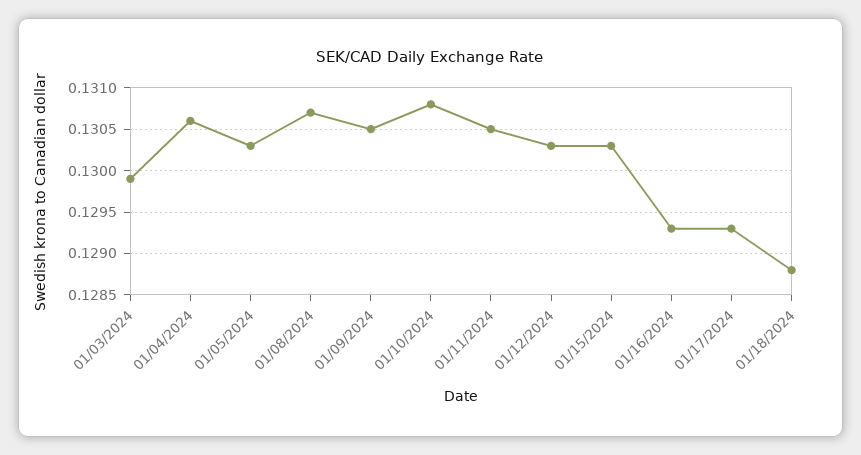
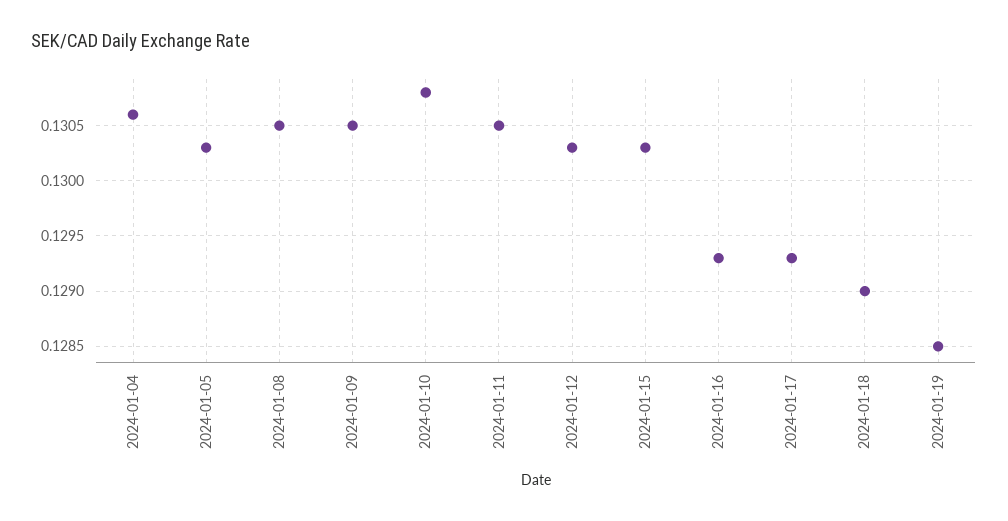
01/03/2024: 0.1299 -> none
01/08/2024: 0.1307 -> 0.1305
01/18/2024: 0.1288 -> 0.129
2024-01-19: none -> 0.1285

